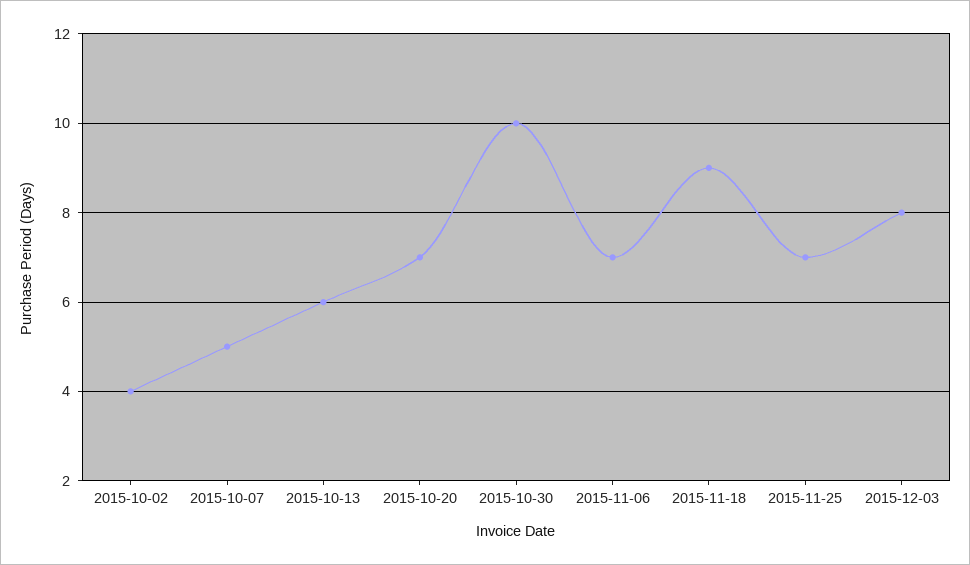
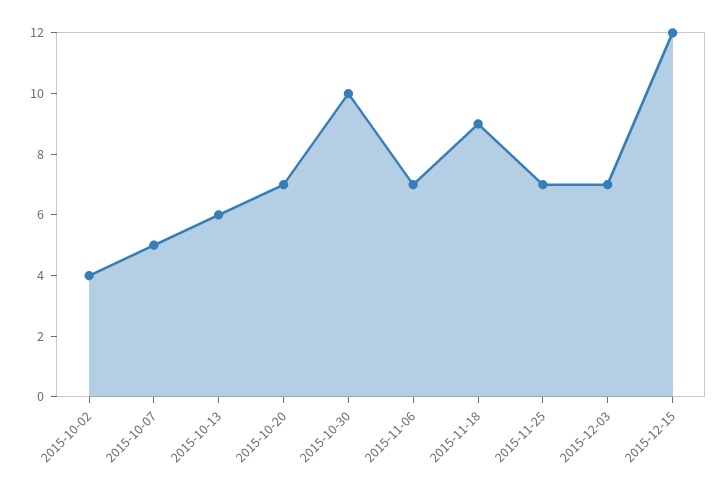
2015-12-03: 8 -> 7
2015-12-15: none -> 12

